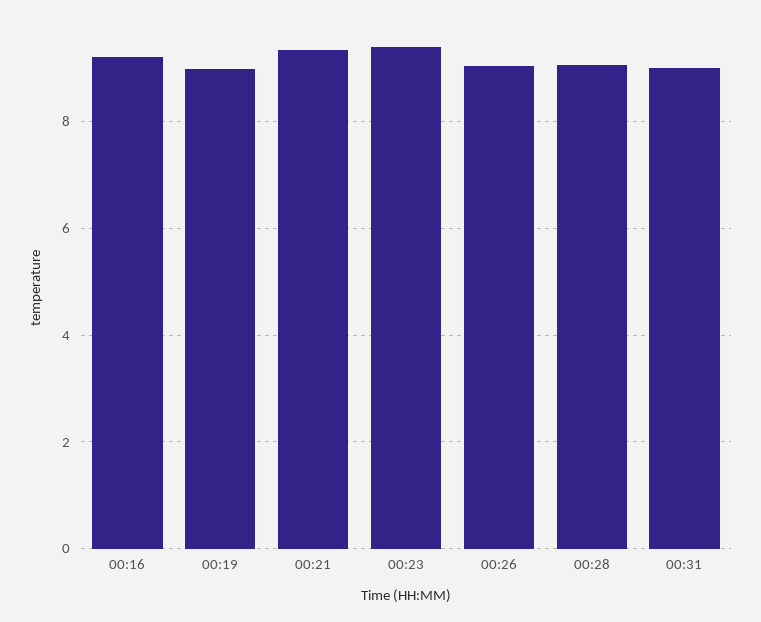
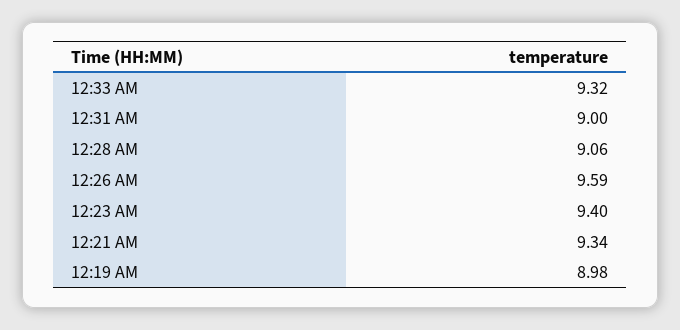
00:16: 9.2 -> none
00:26: 9 -> 9.59
12:33 AM: none -> 9.32

